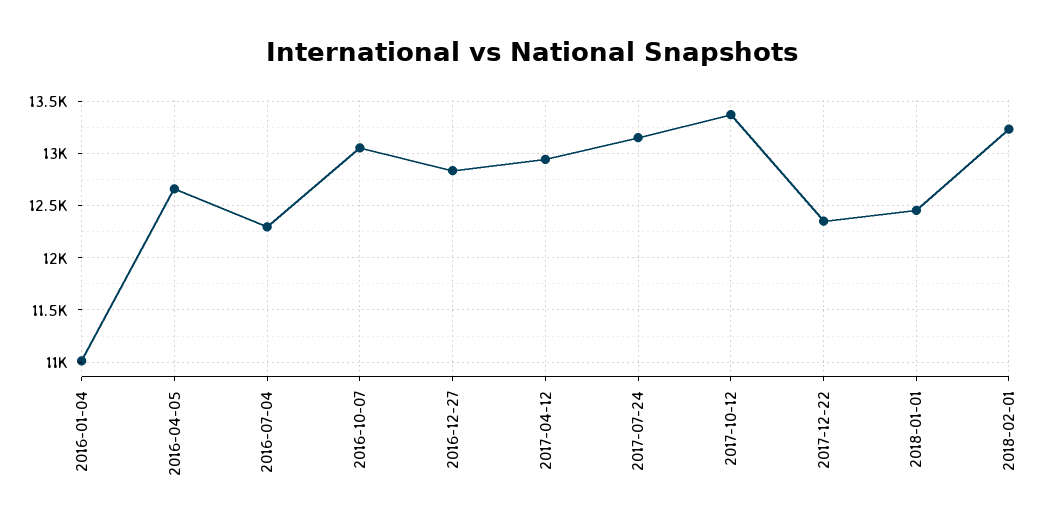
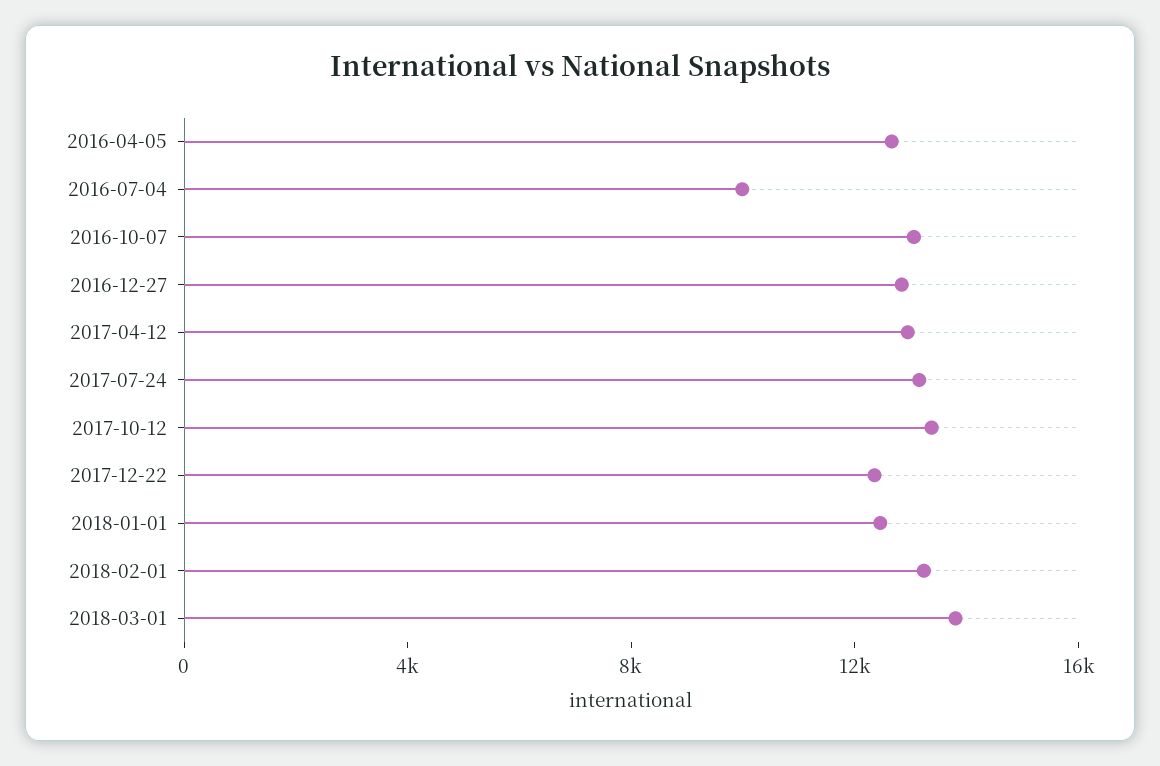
2016-01-04: 11000 -> none
2016-07-04: 12300 -> 10000
2018-03-01: none -> 14000

